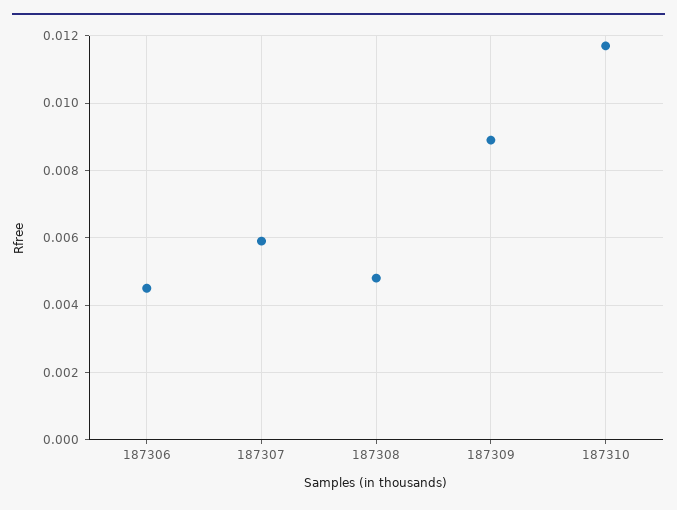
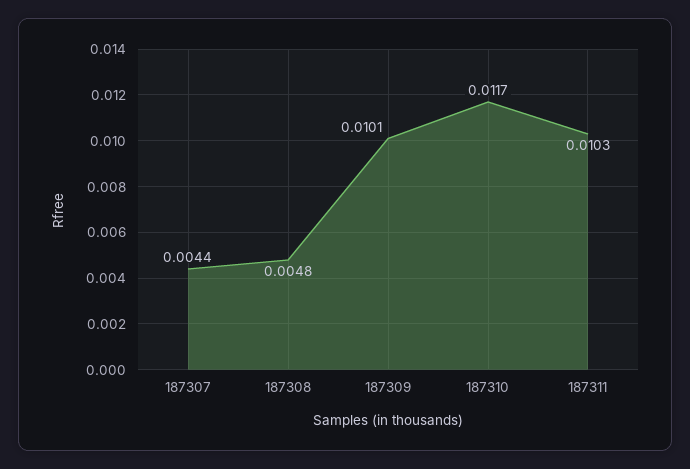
187306: 0.0045 -> none
187307: 0.006 -> 0.0044
187309: 0.009 -> 0.0101
187311: none -> 0.0103

